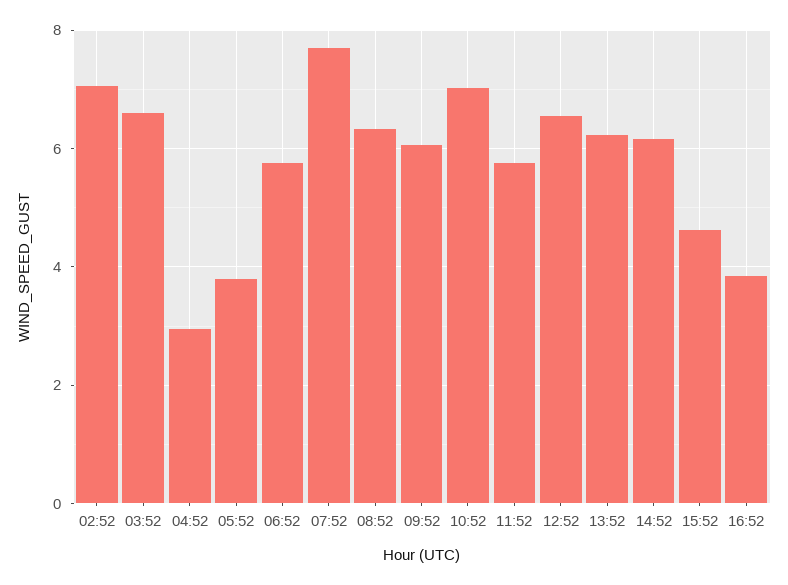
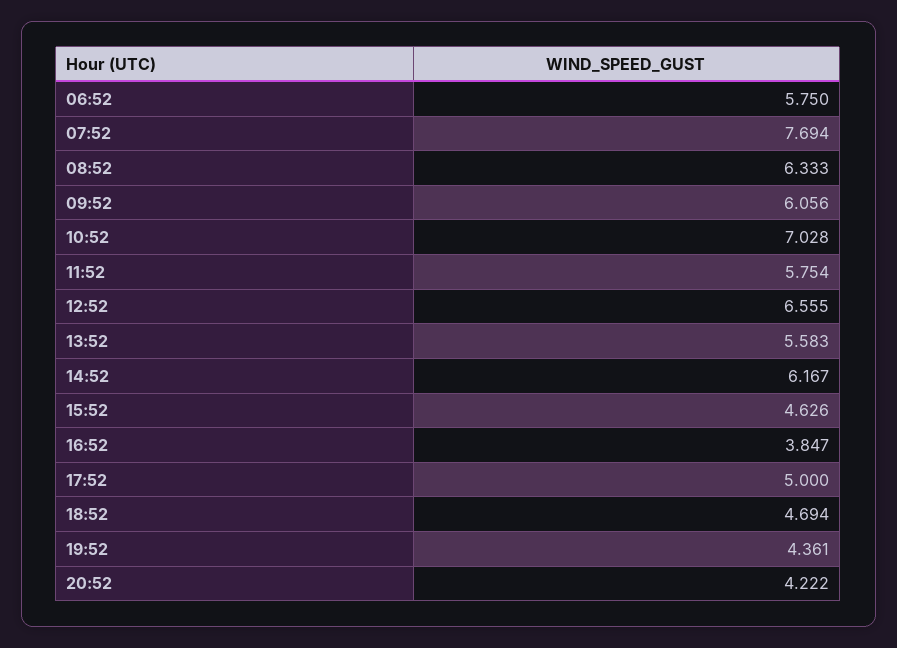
02:52: 7 -> none
03:52: 6.6 -> none
04:52: 3 -> none
05:52: 3.8 -> none
13:52: 6.2 -> 5.583
17:52: none -> 5
18:52: none -> 4.694
19:52: none -> 4.361
20:52: none -> 4.222

